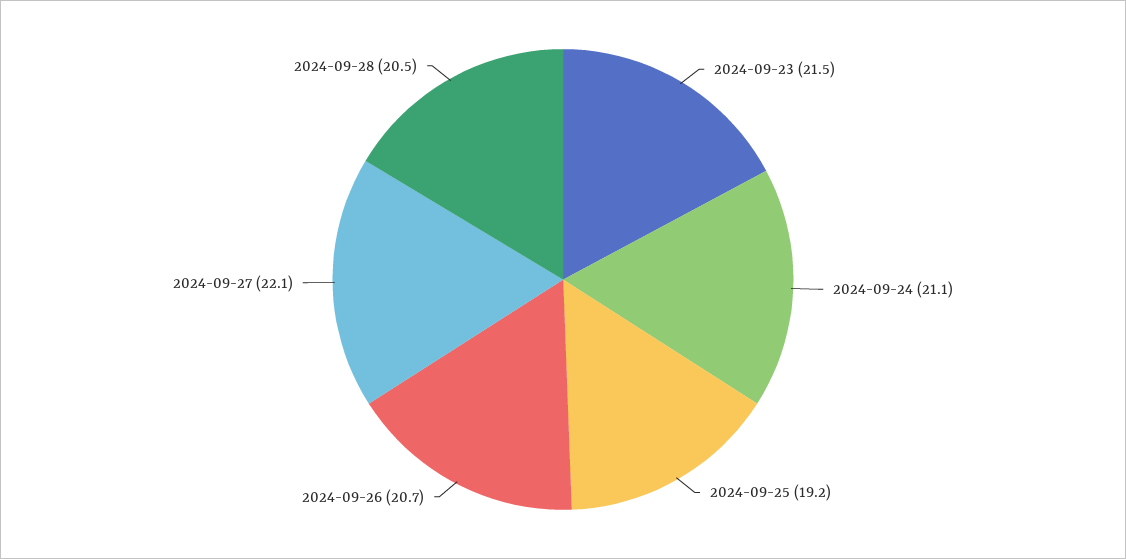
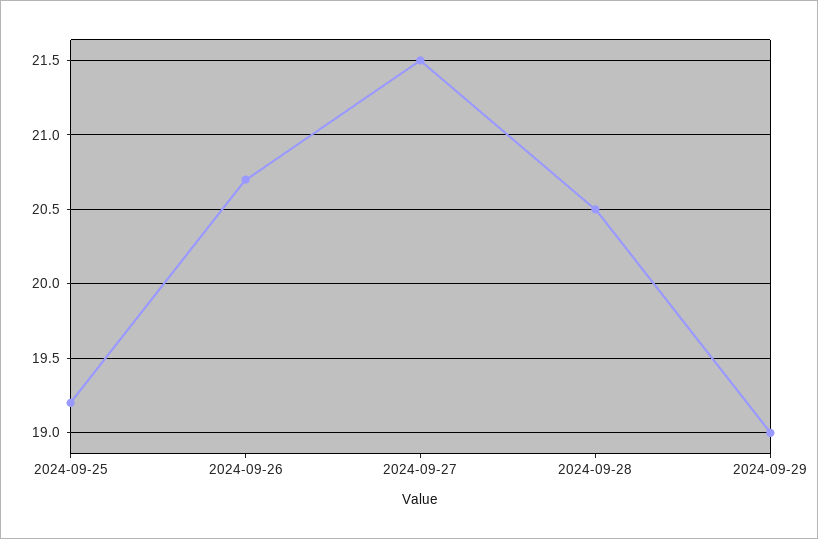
2024-09-23: 21.5 -> none
2024-09-24: 21.1 -> none
2024-09-27: 22.1 -> 21.5
2024-09-29: none -> 19

